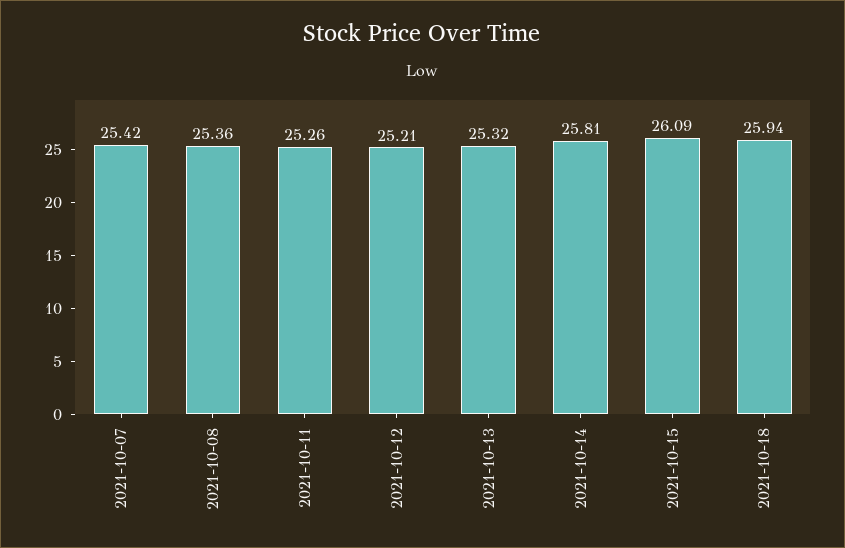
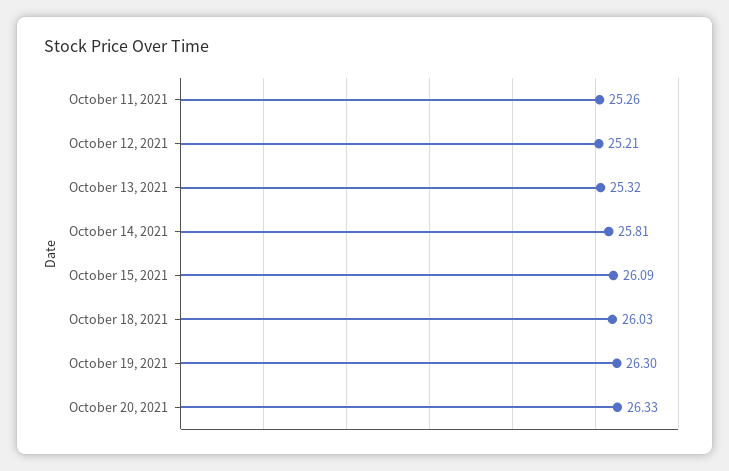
2021-10-07: 25.42 -> none
2021-10-08: 25.36 -> none
2021-10-18: 25.94 -> 26.03
October 19, 2021: none -> 26.3
October 20, 2021: none -> 26.33

